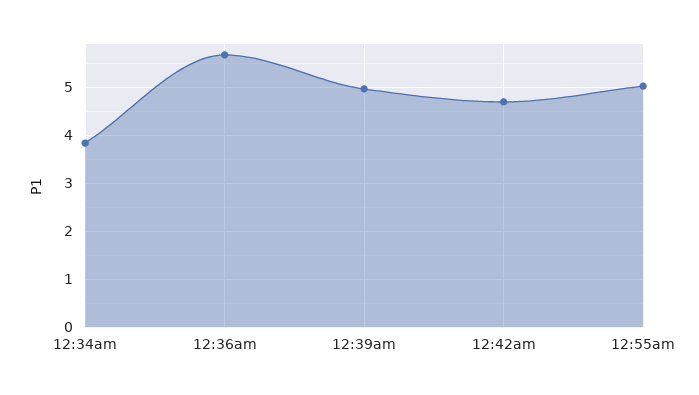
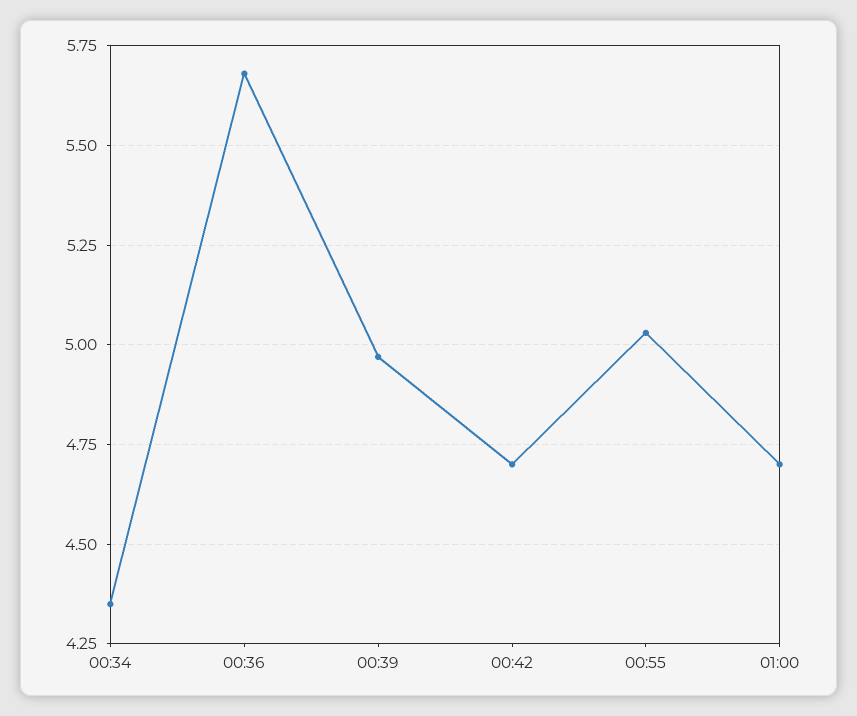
12:34am: 3.8 -> 4.35
01:00: none -> 4.7

